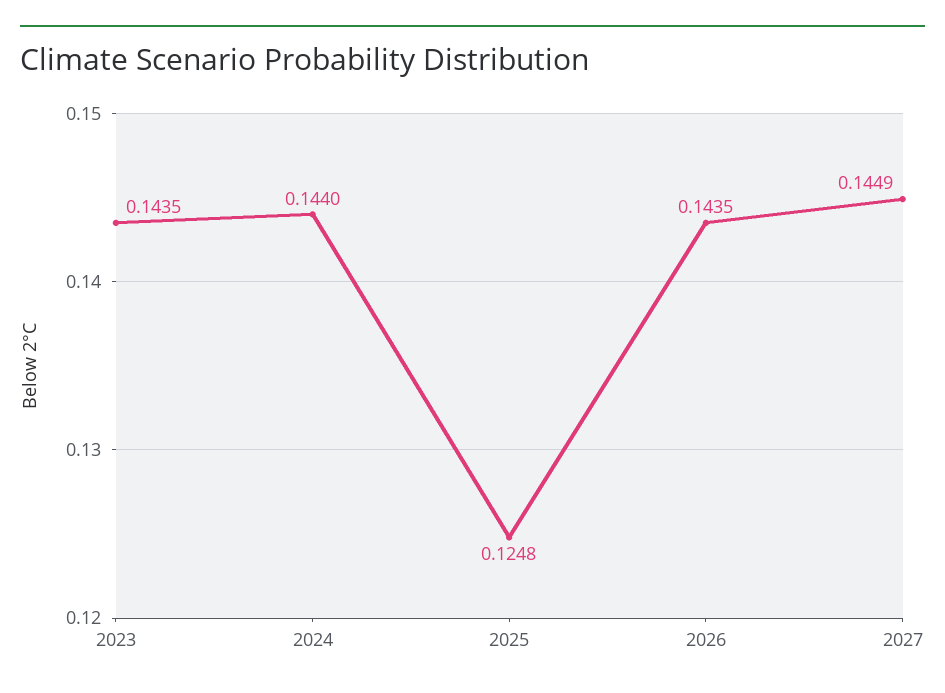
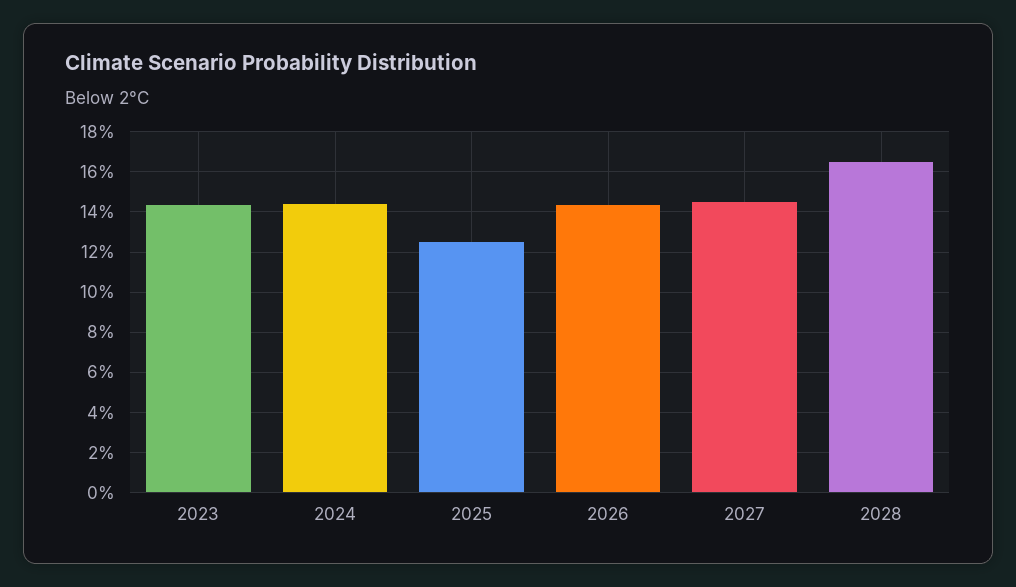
2028: none -> 0.165

